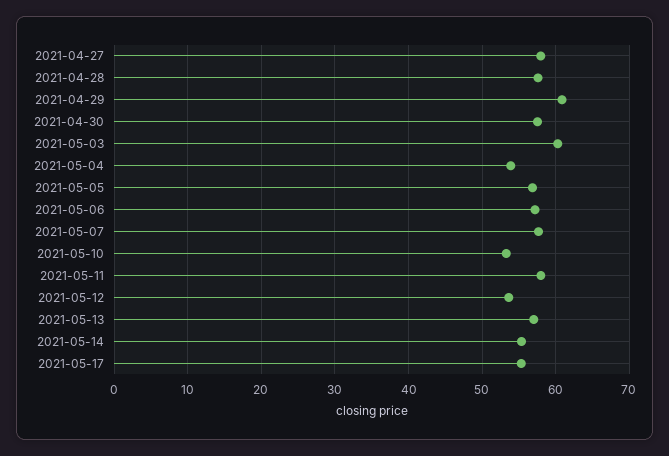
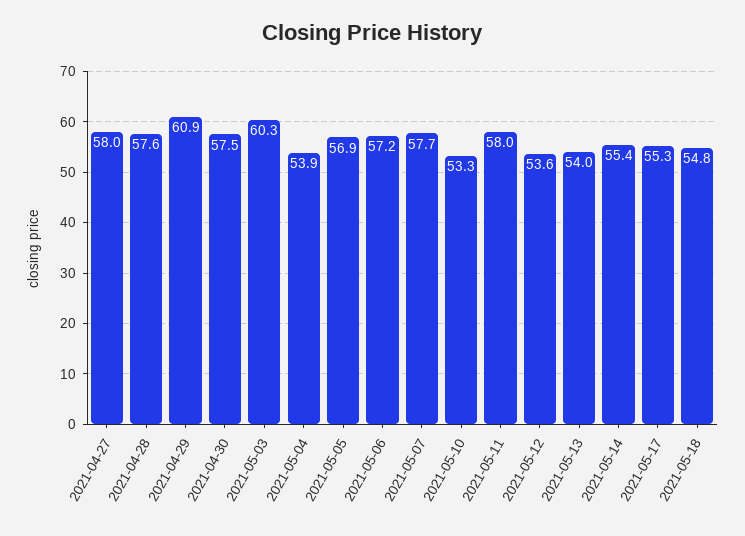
2021-05-13: 57 -> 54
2021-05-18: none -> 54.8

